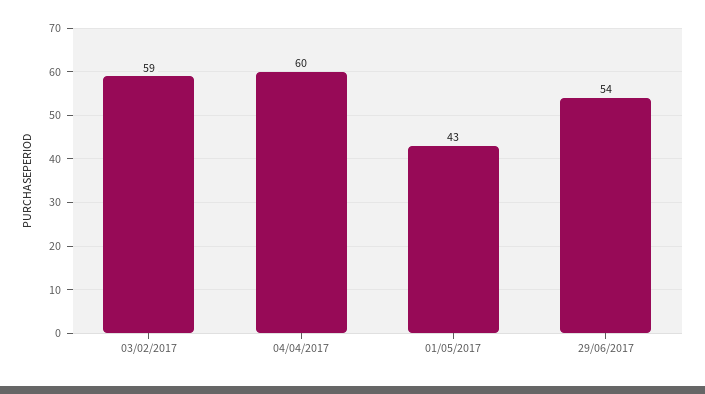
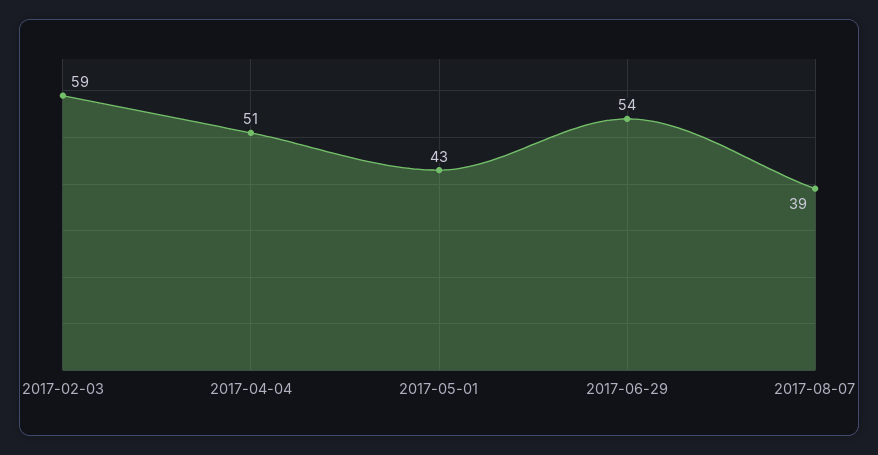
04/04/2017: 60 -> 51
2017-08-07: none -> 39

